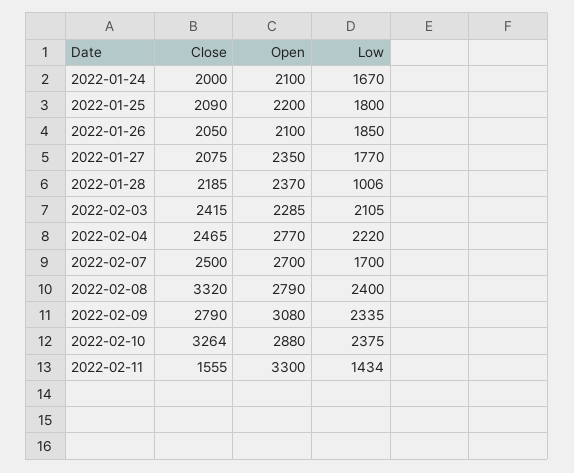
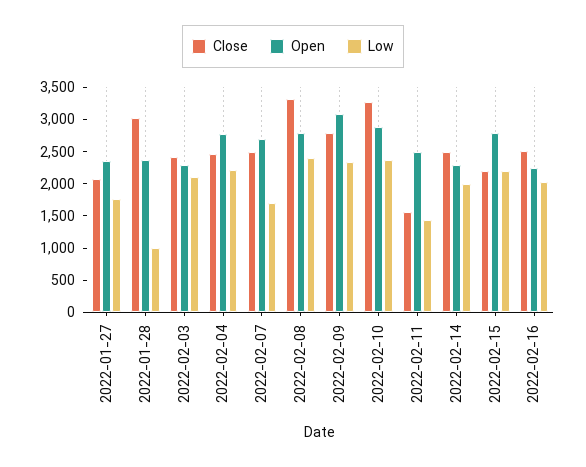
Close, 2022-01-24: 2000 -> none
Open, 2022-01-24: 2100 -> none
Low, 2022-01-24: 1670 -> none
Close, 2022-01-25: 2090 -> none
Open, 2022-01-25: 2200 -> none
Low, 2022-01-25: 1800 -> none
Close, 2022-01-26: 2050 -> none
Open, 2022-01-26: 2100 -> none
Low, 2022-01-26: 1850 -> none
Close, 2022-01-28: 2185 -> 3000
Open, 2022-02-11: 3300 -> 2500
Close, 2022-02-14: none -> 2500
Open, 2022-02-14: none -> 2250
Low, 2022-02-14: none -> 2000
Close, 2022-02-15: none -> 2250
Open, 2022-02-15: none -> 2750
Low, 2022-02-15: none -> 2250
Close, 2022-02-16: none -> 2500
Open, 2022-02-16: none -> 2250
Low, 2022-02-16: none -> 2000

